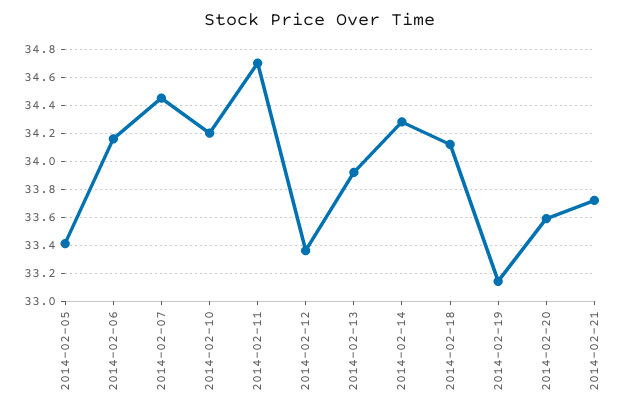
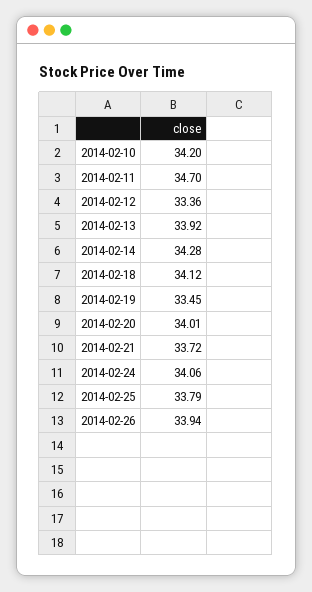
2014-02-05: 33.4 -> none
2014-02-06: 34.15 -> none
2014-02-07: 34.45 -> none
2014-02-19: 33.15 -> 33.45
2014-02-20: 33.6 -> 34.01
2014-02-24: none -> 34.06
2014-02-25: none -> 33.79
2014-02-26: none -> 33.94

